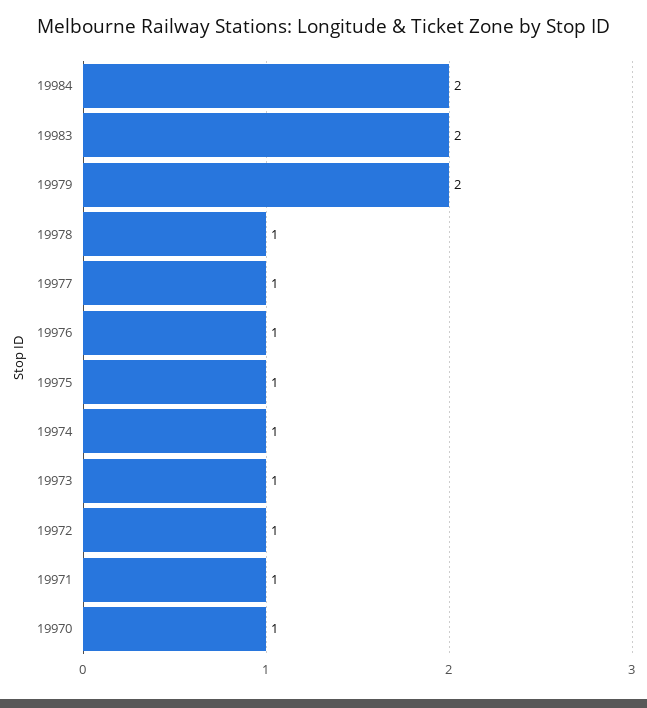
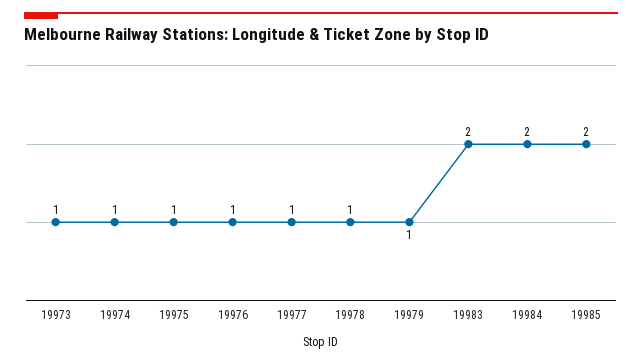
19979: 2 -> 1
19972: 1 -> none
19971: 1 -> none
19970: 1 -> none
19985: none -> 2

